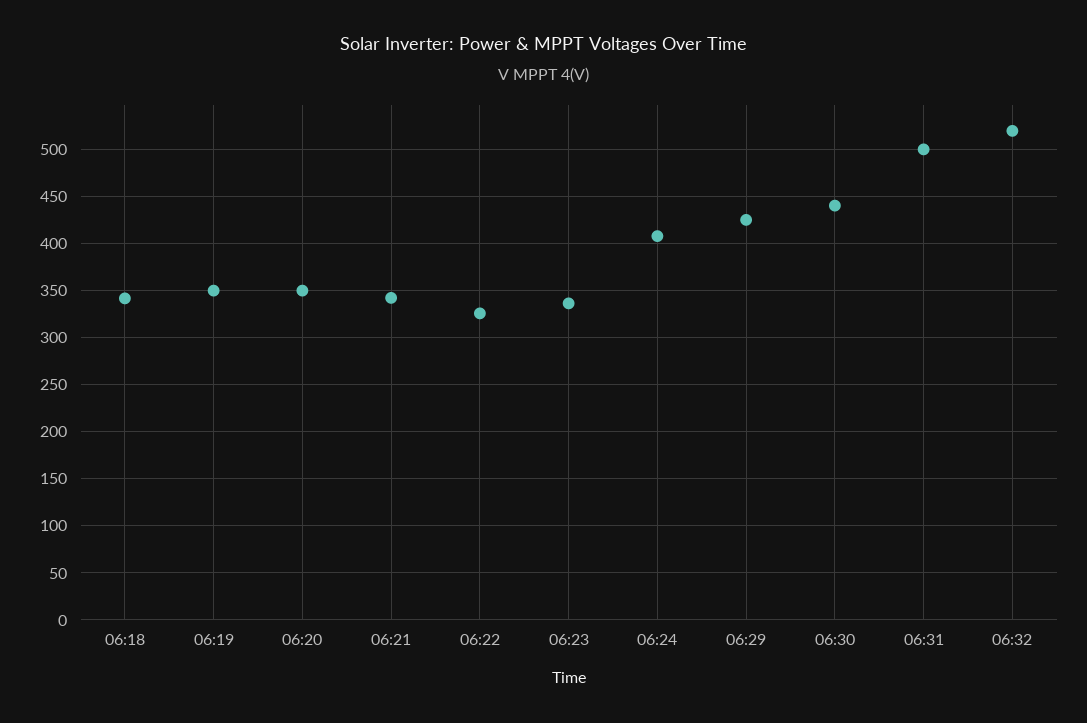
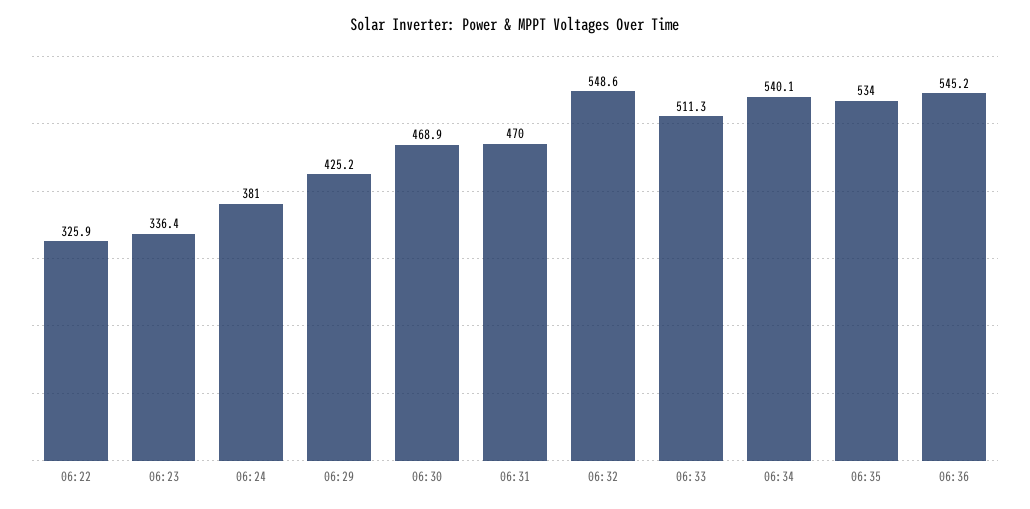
06:18: 340 -> none
06:19: 350 -> none
06:20: 350 -> none
06:21: 340 -> none
06:24: 410 -> 381
06:30: 440 -> 468.9
06:31: 500 -> 470
06:32: 520 -> 548.6
06:33: none -> 511.3
06:34: none -> 540.1
06:35: none -> 534
06:36: none -> 545.2

